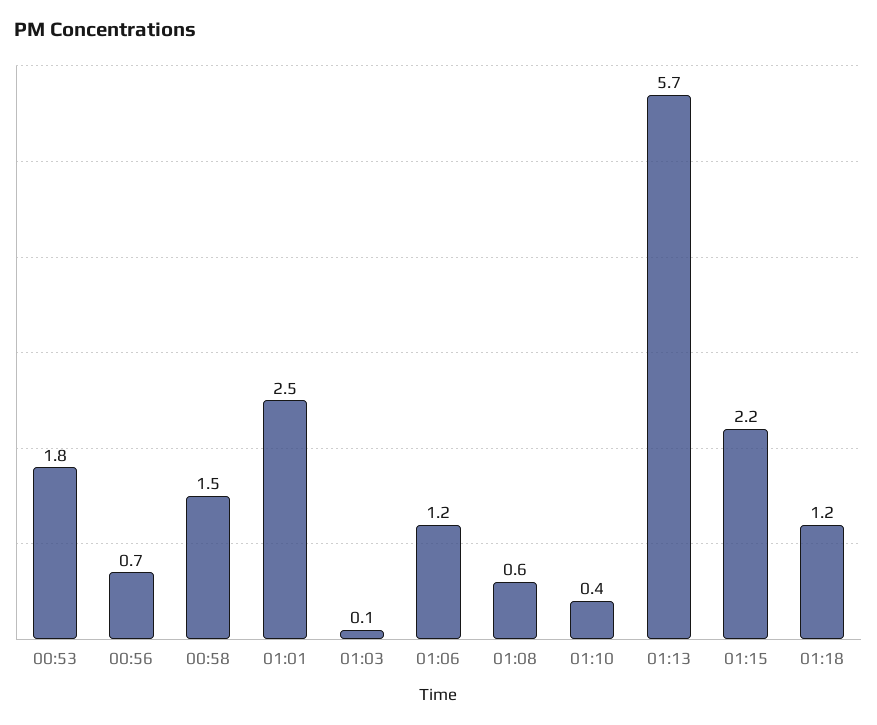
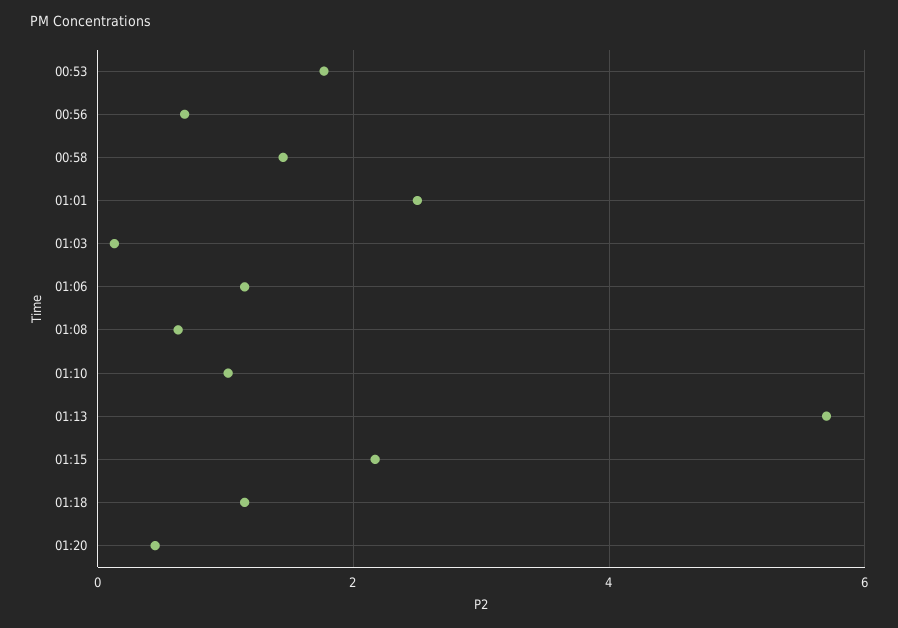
01:10: 0.4 -> 1
01:20: none -> 0.4

